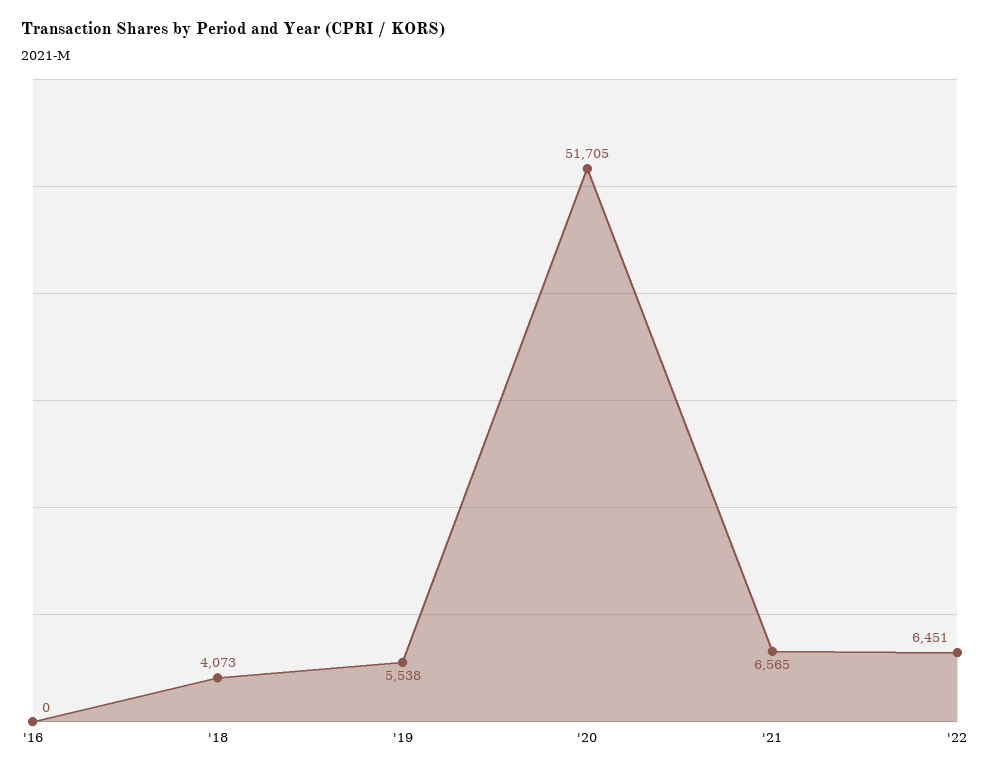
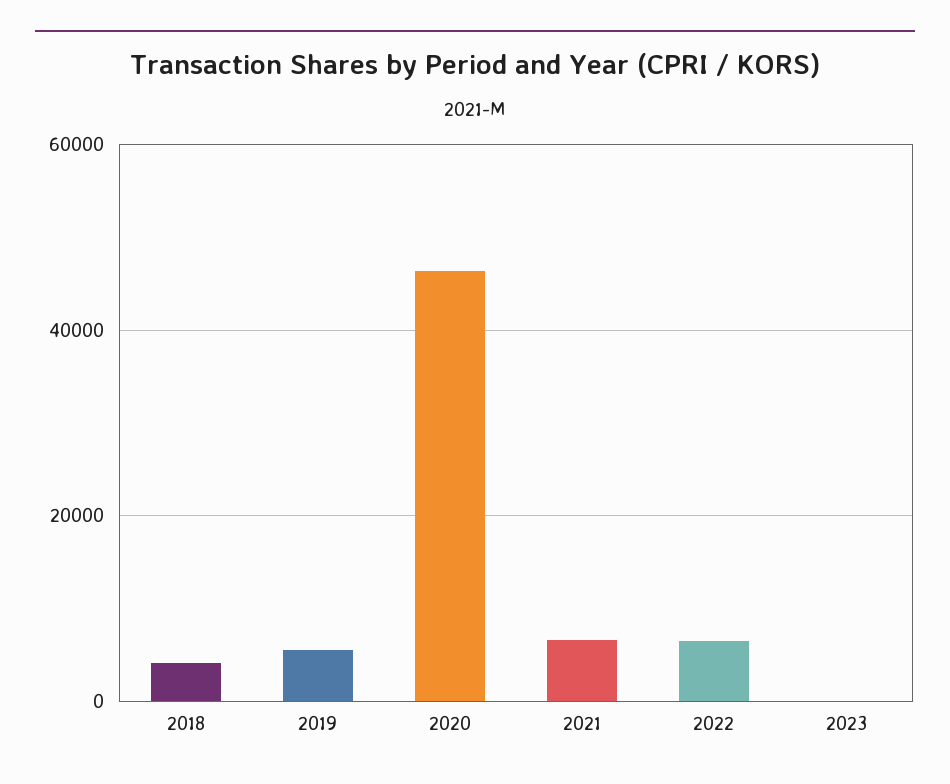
'16: 0 -> none
'20: 51705 -> 46000
2023: none -> 0

